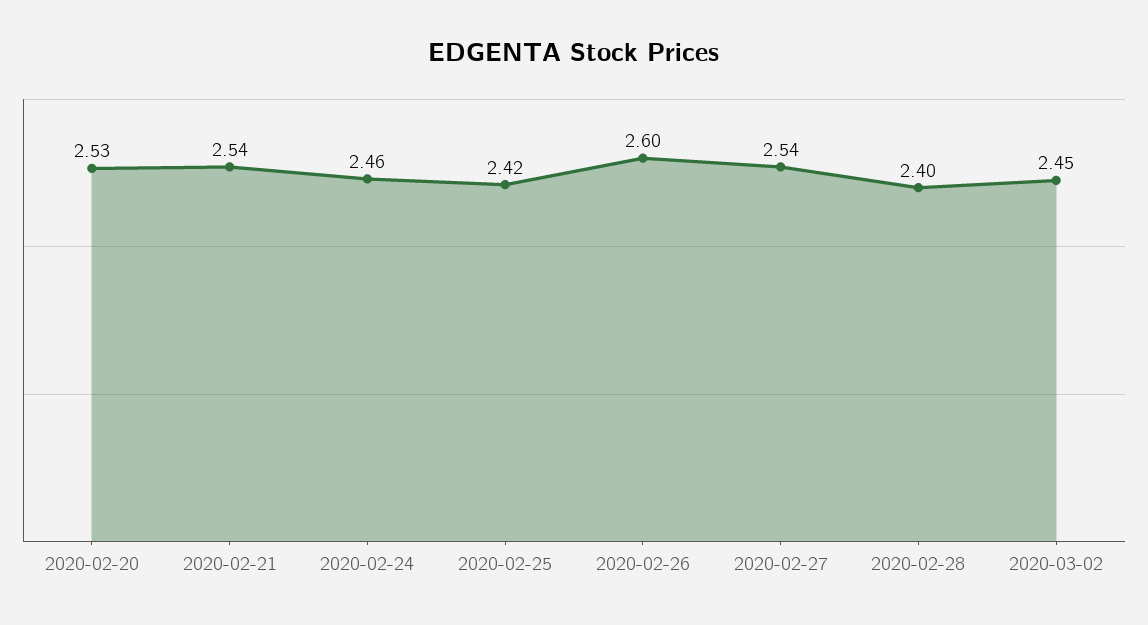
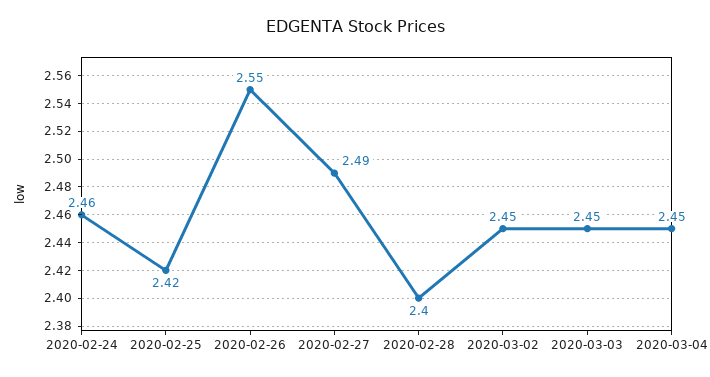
2020-02-20: 2.53 -> none
2020-02-21: 2.54 -> none
2020-02-26: 2.6 -> 2.55
2020-02-27: 2.54 -> 2.49
2020-03-03: none -> 2.45
2020-03-04: none -> 2.45

